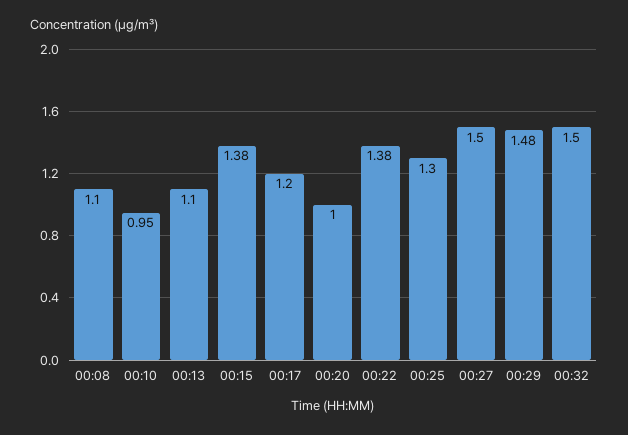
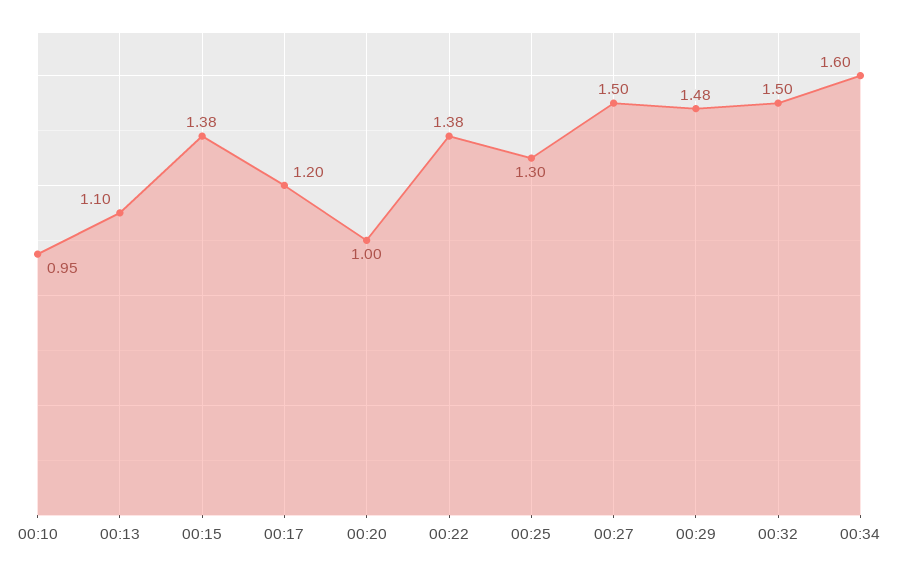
00:08: 1.1 -> none
00:34: none -> 1.6

